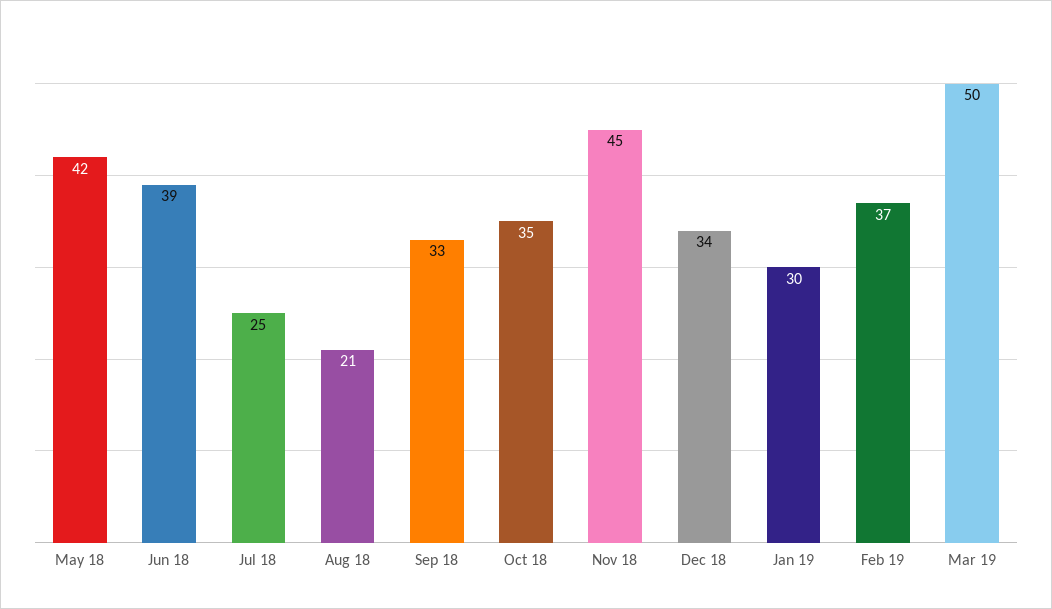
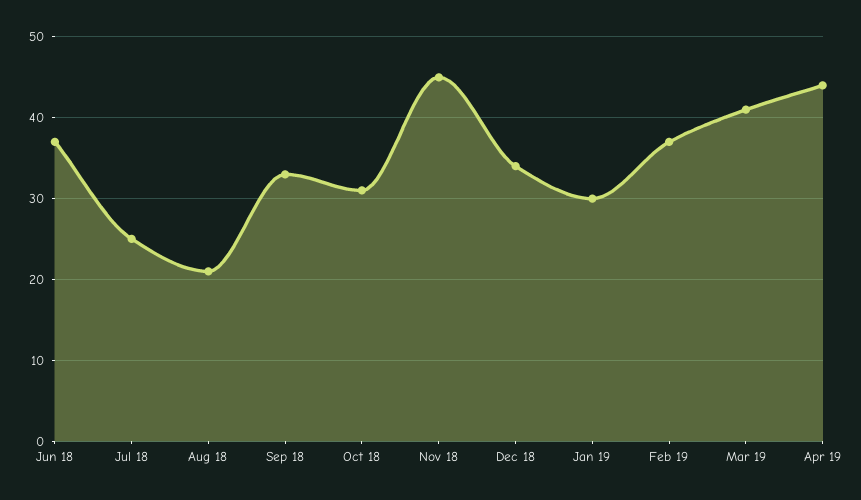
May 18: 42 -> none
Jun 18: 39 -> 37
Oct 18: 35 -> 31
Mar 19: 50 -> 41
Apr 19: none -> 44

